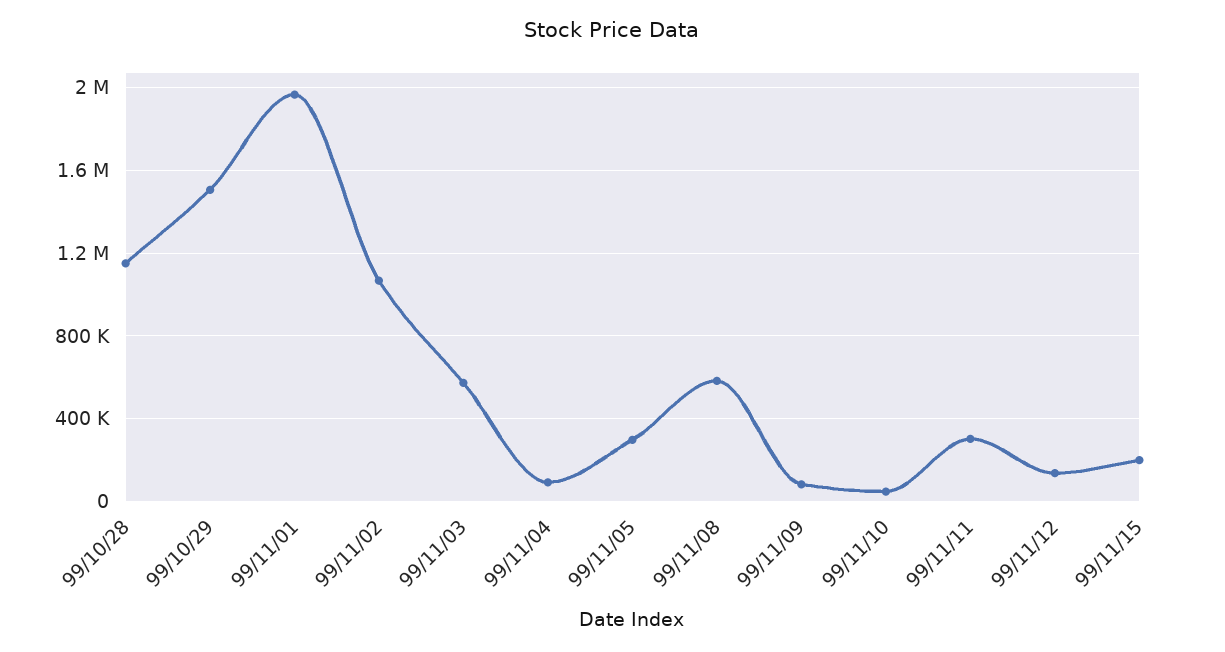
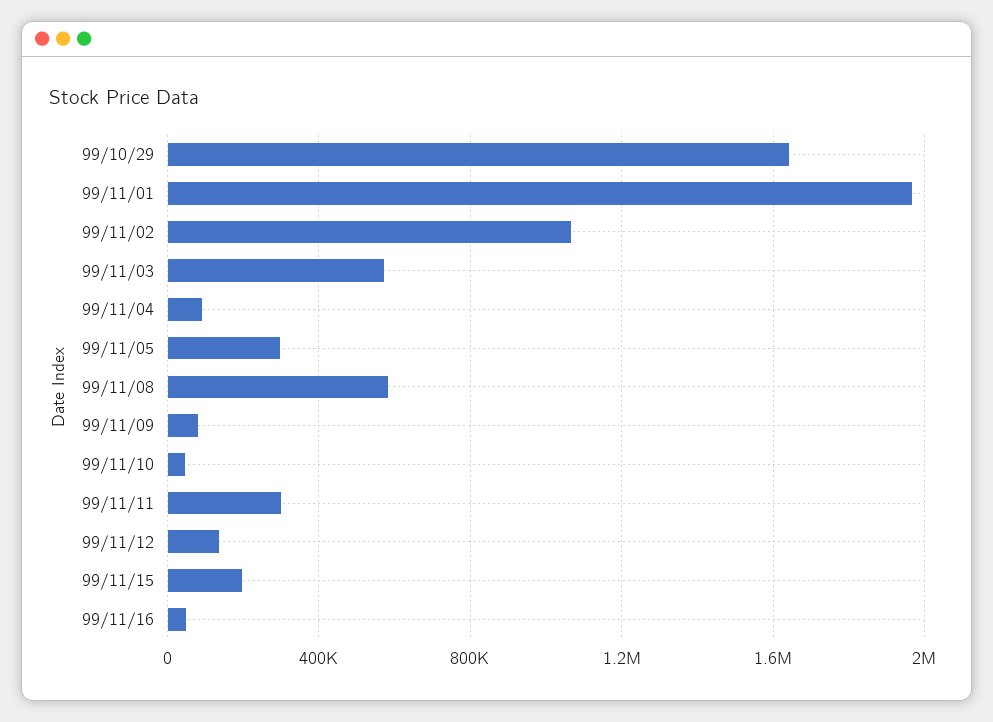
99/10/28: 1150000 -> none
99/10/29: 1500000 -> 1650000
99/11/16: none -> 50000

